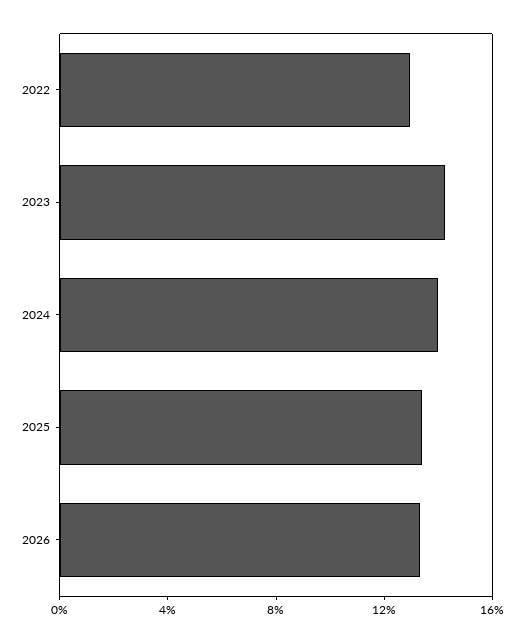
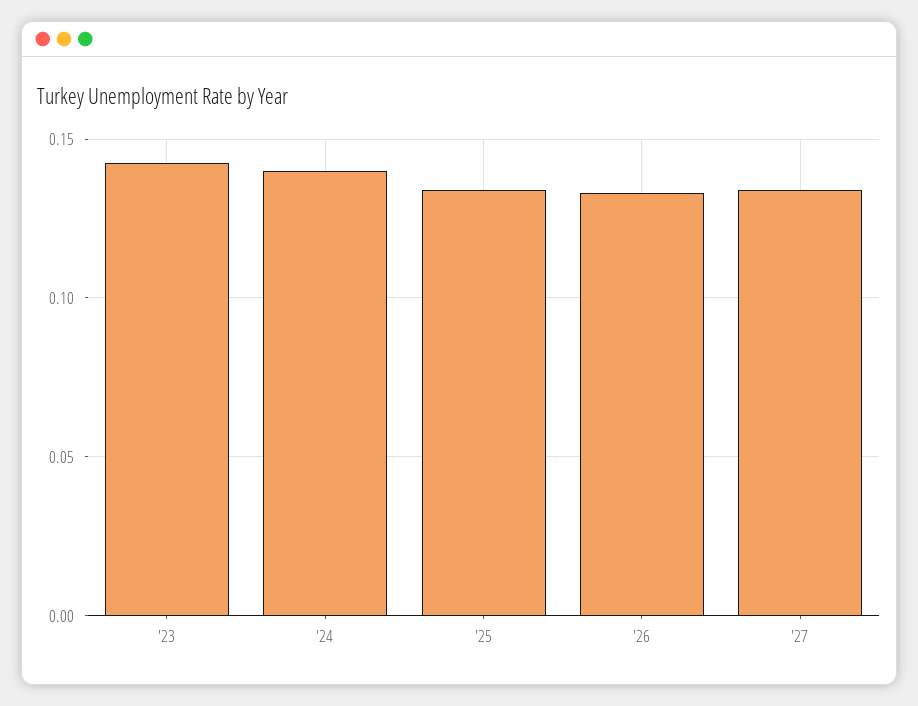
2022: 0.13 -> none
'27: none -> 0.135

